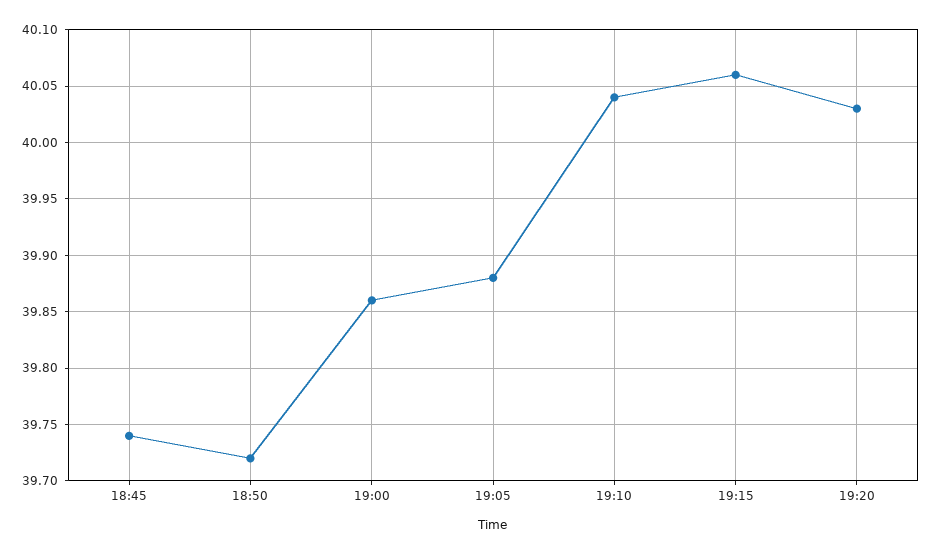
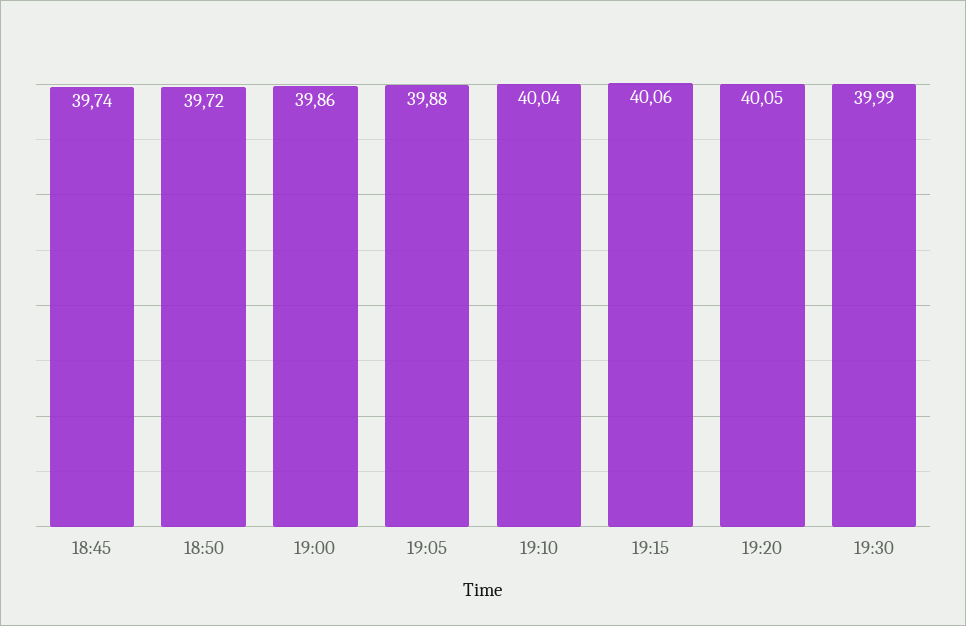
19:20: 40.03 -> 40.05
19:30: none -> 39.99

